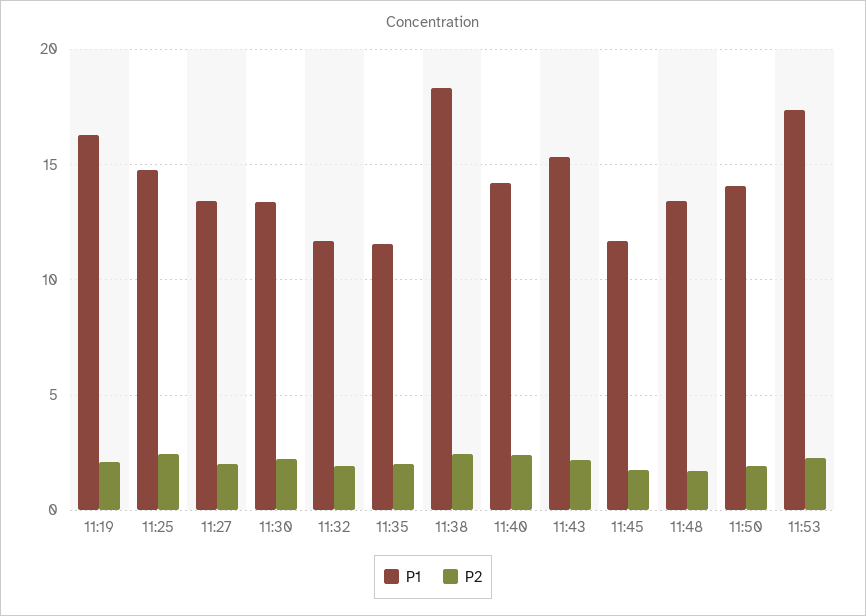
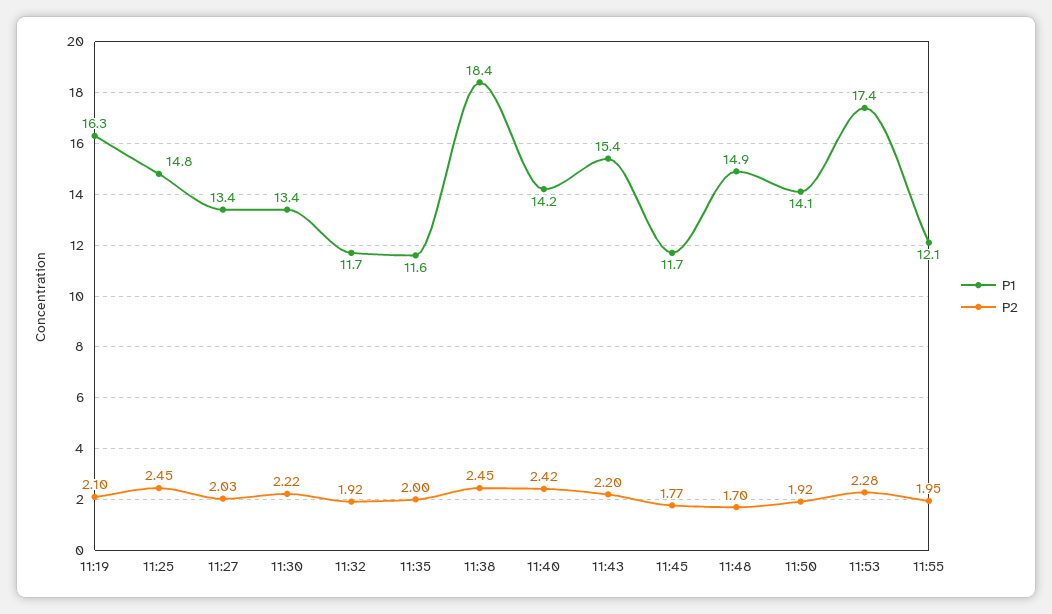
P1, 11:48: 13.5 -> 14.9
P1, 11:55: none -> 12.1
P2, 11:55: none -> 1.95

